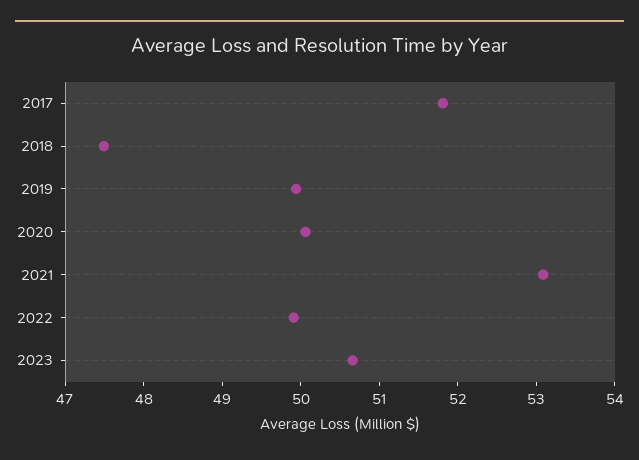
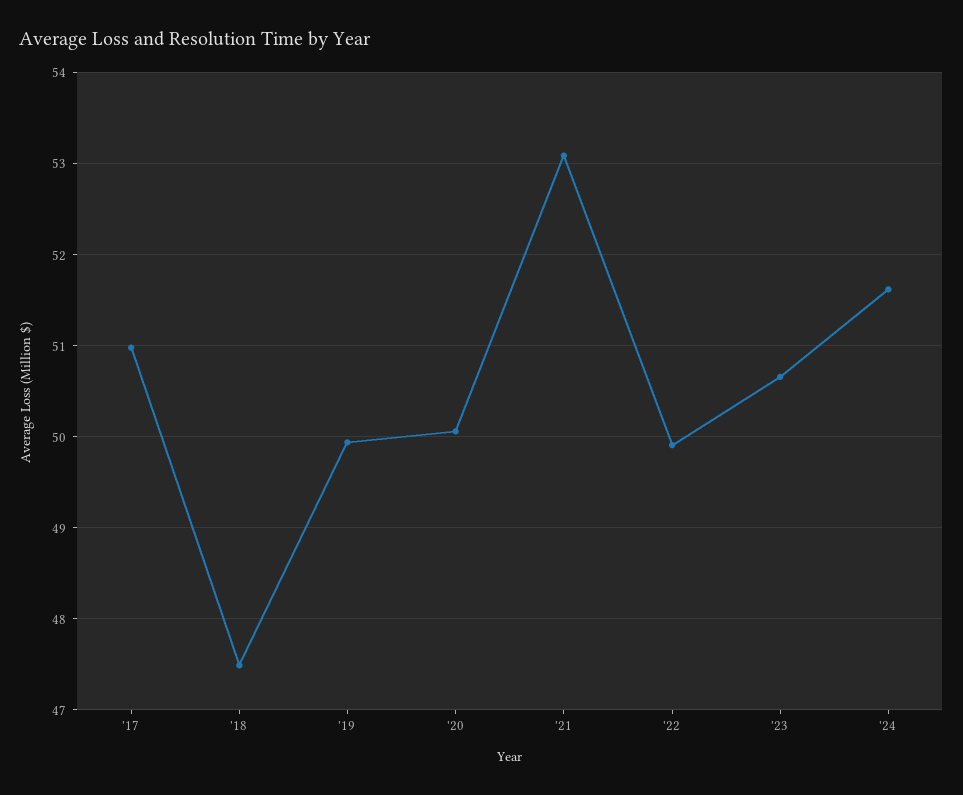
2017: 51.8 -> 51
'24: none -> 51.6

